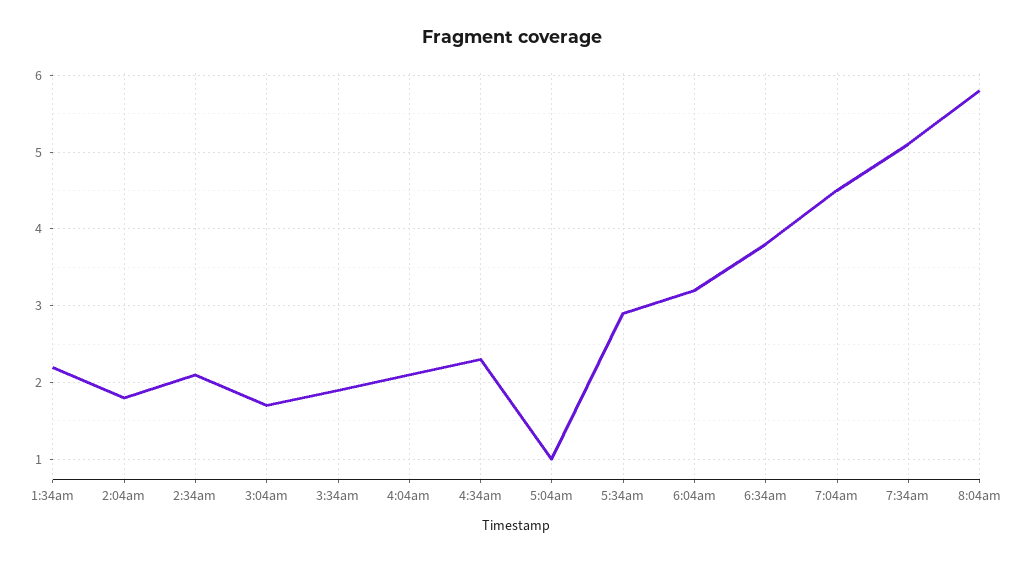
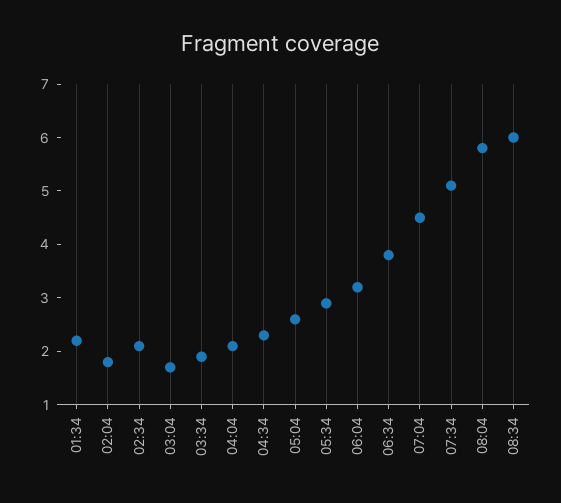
5:04am: 1 -> 2.5
08:34: none -> 6

